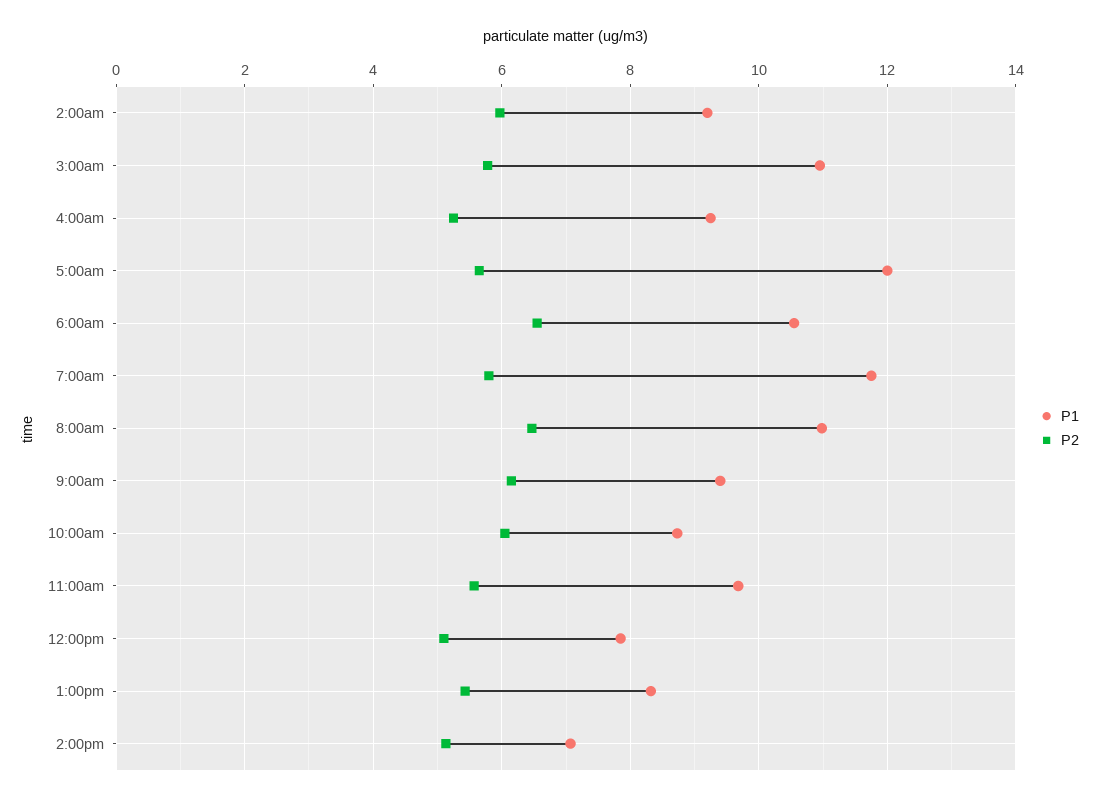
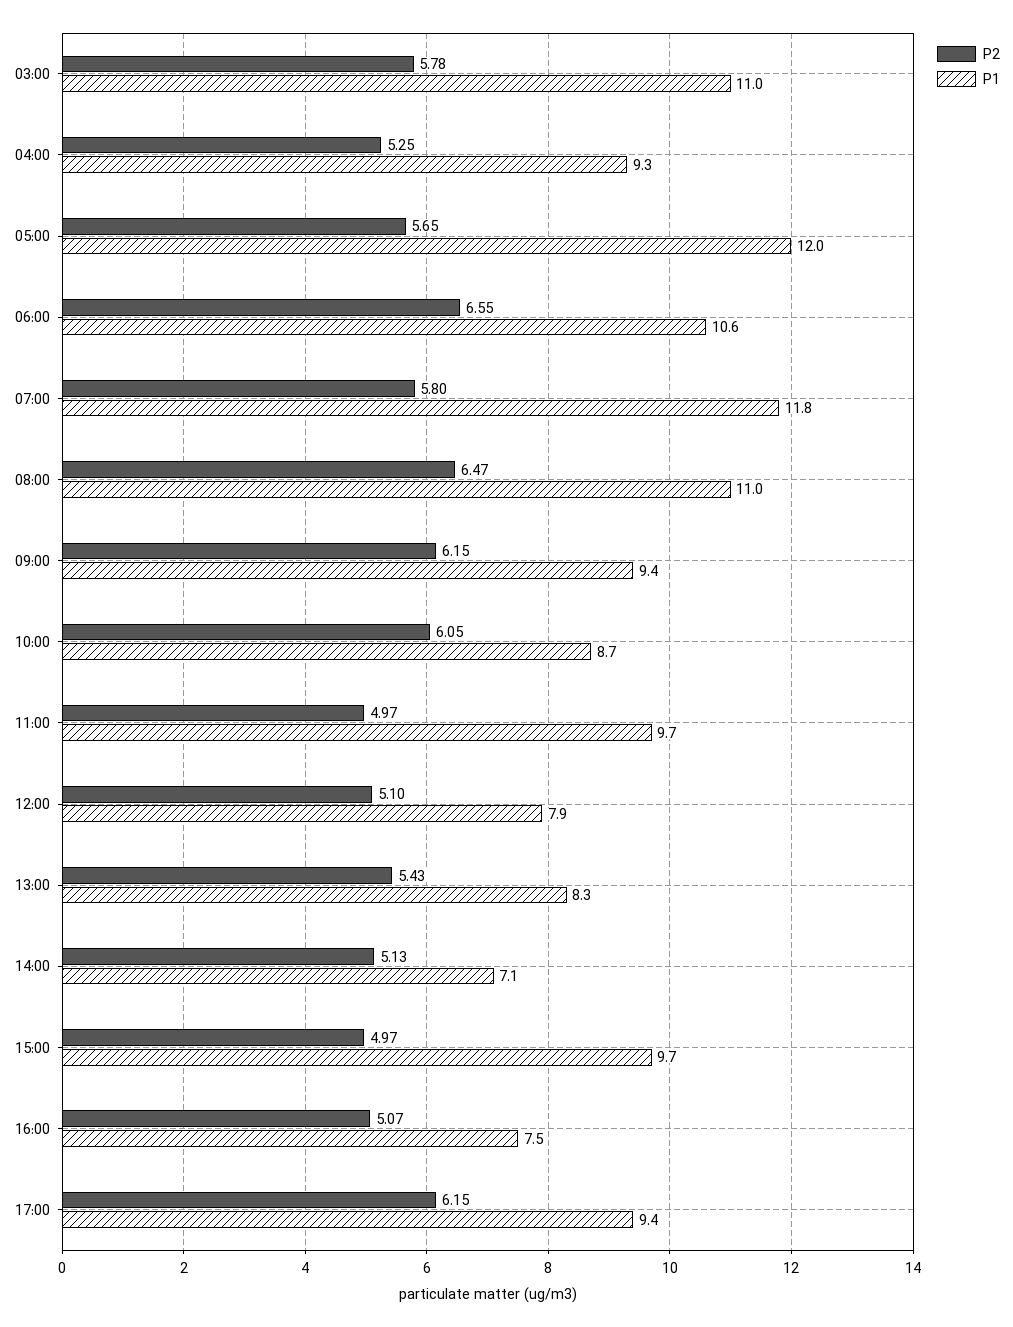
P1, 2:00am: 9.2 -> none
P2, 2:00am: 6 -> none
P2, 11:00am: 5.6 -> 4.97
P2, 15:00: none -> 4.97
P1, 15:00: none -> 9.7
P2, 16:00: none -> 5.07
P1, 16:00: none -> 7.5
P2, 17:00: none -> 6.15
P1, 17:00: none -> 9.4

